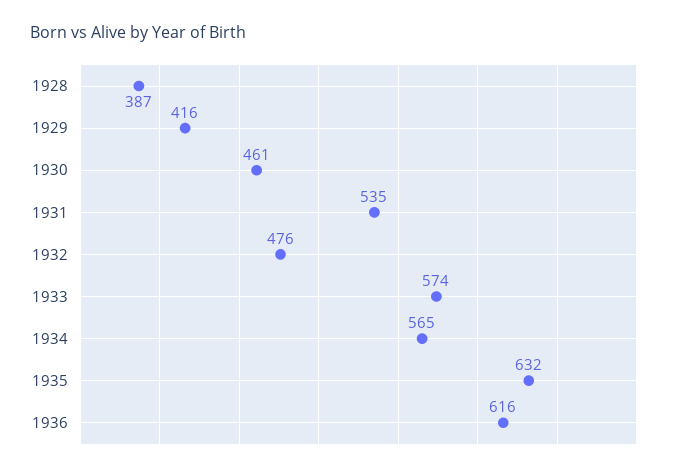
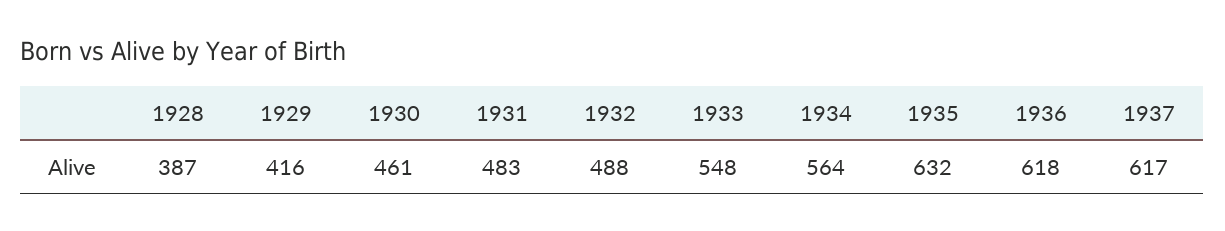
1931: 535 -> 483
1932: 476 -> 488
1933: 574 -> 548
1934: 565 -> 564
1936: 616 -> 618
1937: none -> 617

